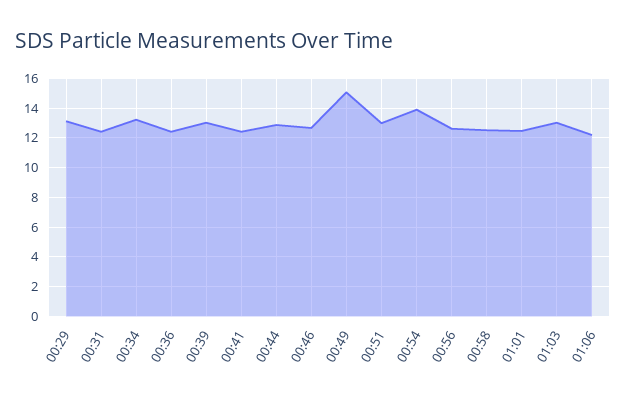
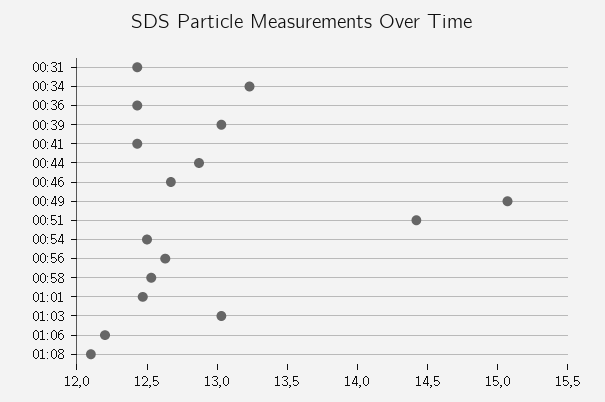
00:29: 13 -> none
00:51: 13 -> 14.4
00:54: 14 -> 12.5
01:08: none -> 12.1

